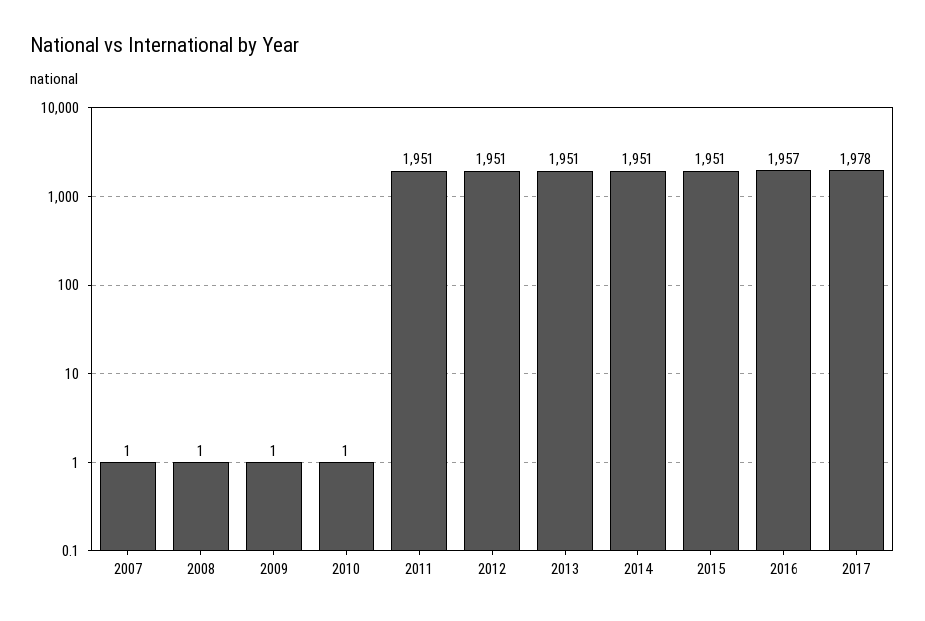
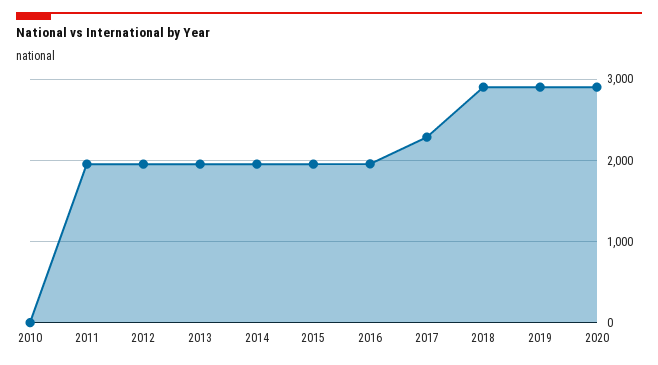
2007: 1 -> none
2008: 1 -> none
2009: 1 -> none
2017: 1978 -> 2300
2018: none -> 2900
2019: none -> 2900
2020: none -> 2900

